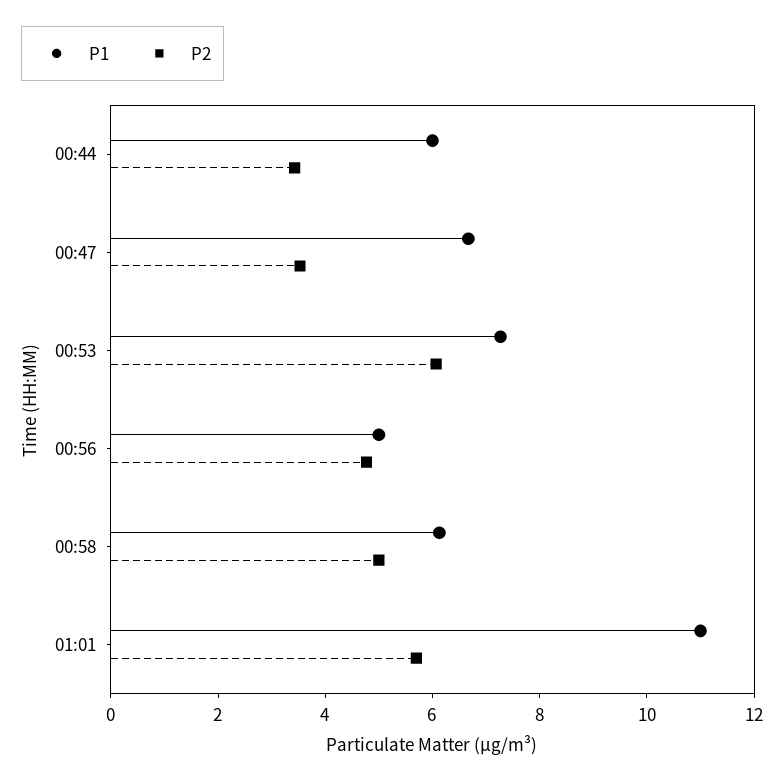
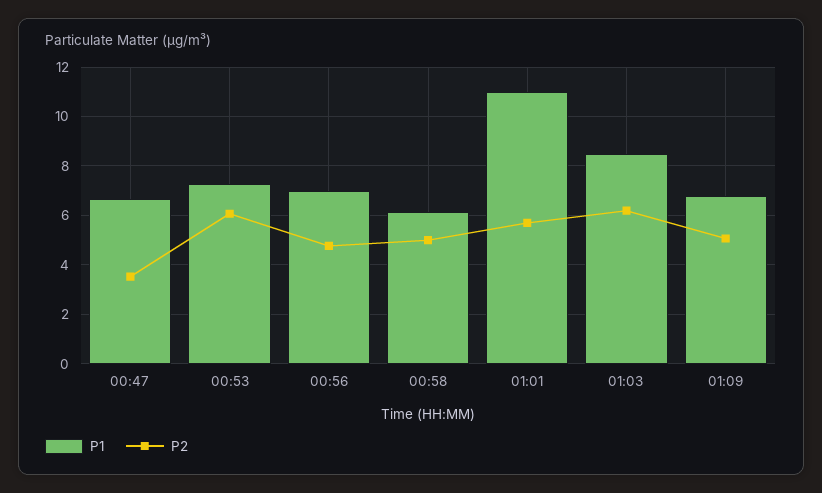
P1, 00:44: 6 -> none
P2, 00:44: 3.5 -> none
P1, 00:56: 5 -> 7
P1, 01:03: none -> 8.5
P2, 01:03: none -> 6.25
P1, 01:09: none -> 6.75
P2, 01:09: none -> 5

